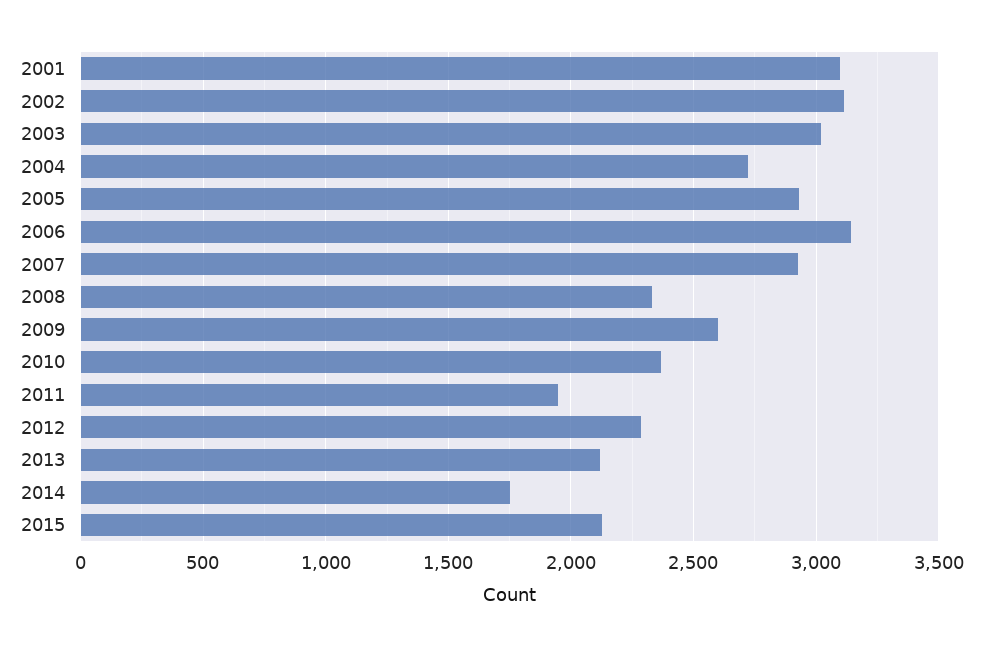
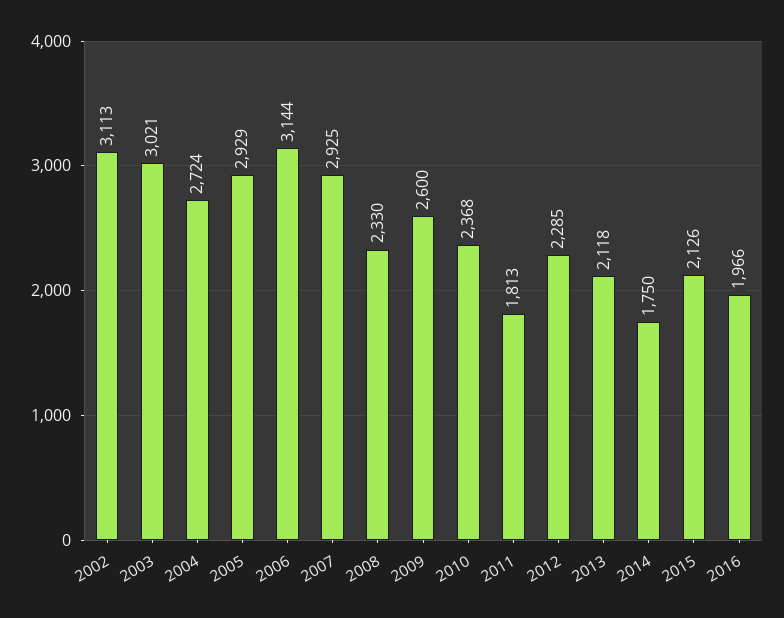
2001: 3100 -> none
2011: 1950 -> 1813
2016: none -> 1966

